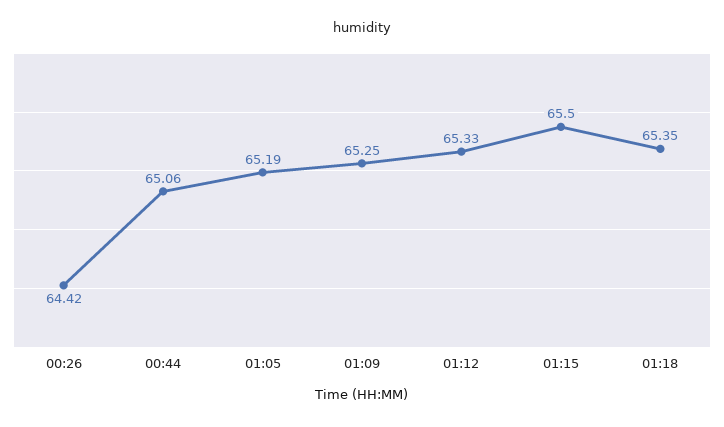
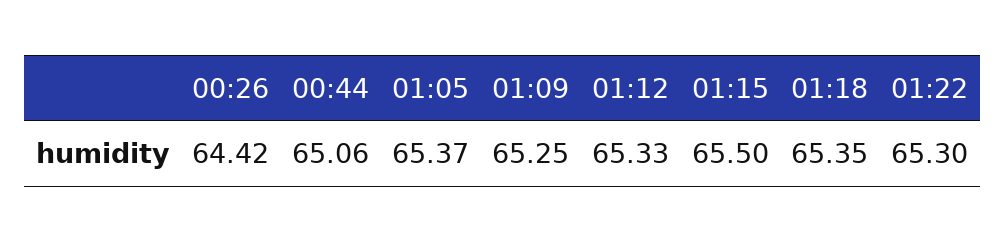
01:05: 65.19 -> 65.37
01:22: none -> 65.3

